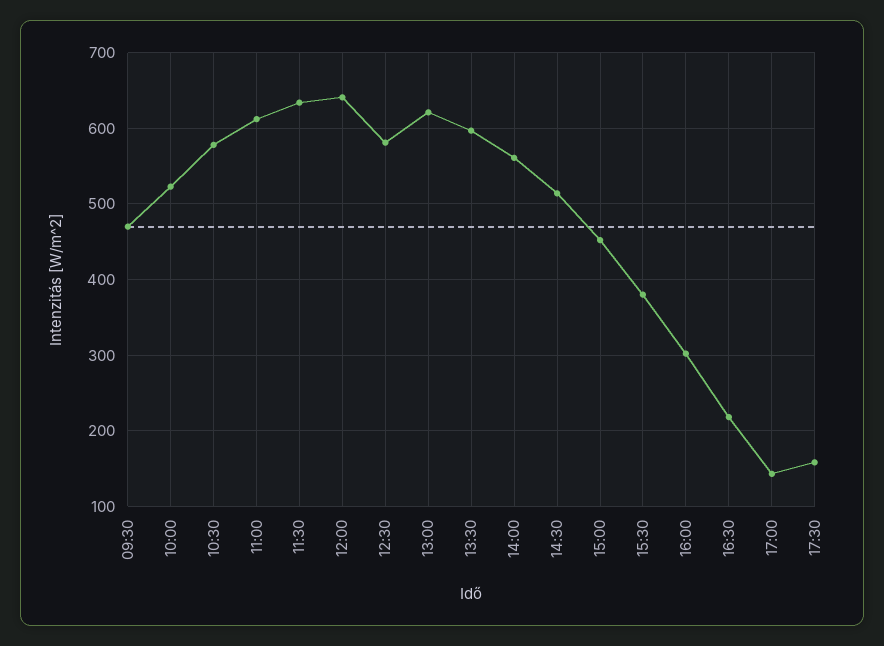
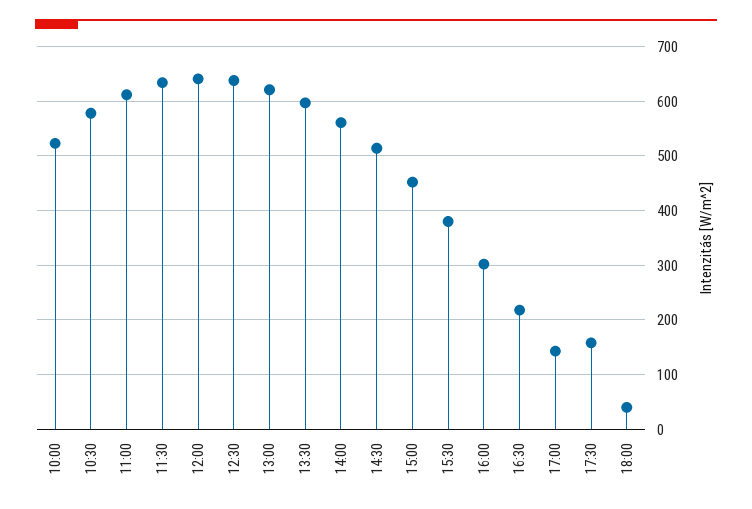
09:30: 470 -> none
12:30: 580 -> 640
18:00: none -> 40

